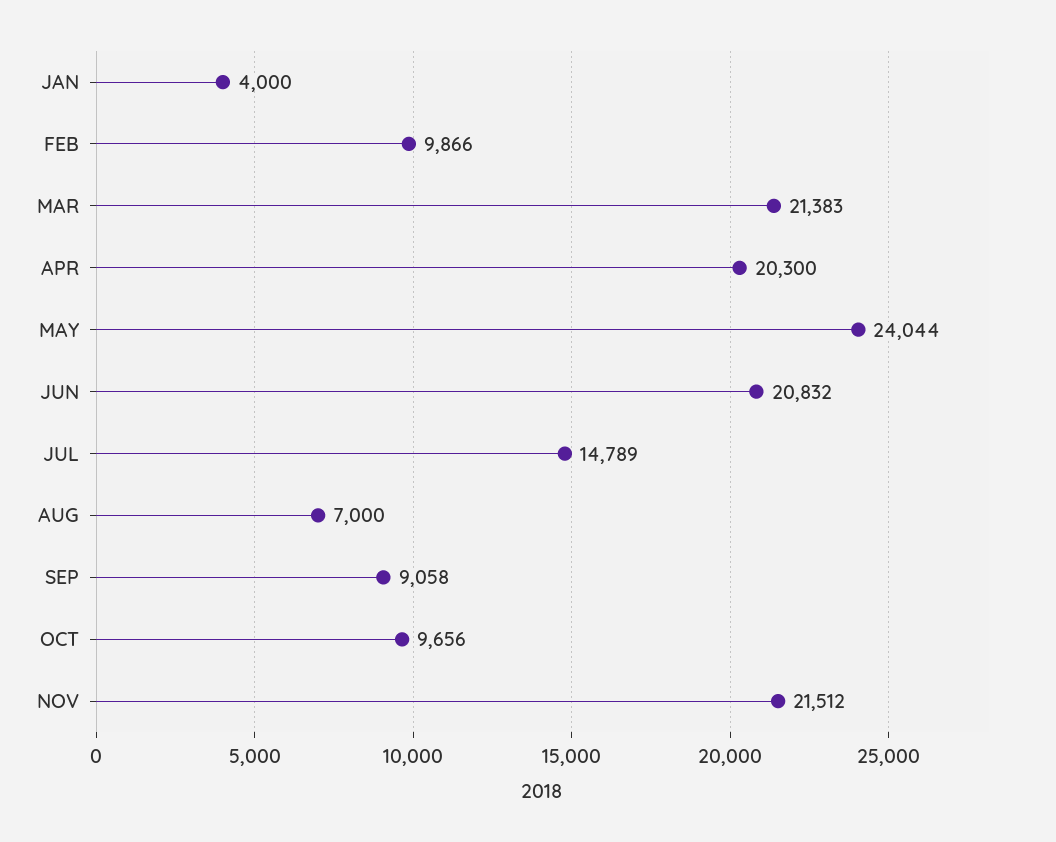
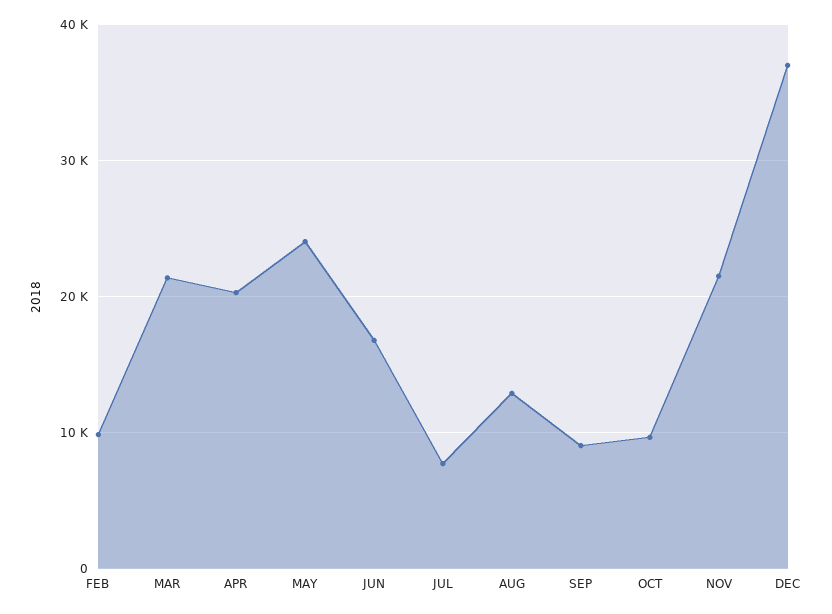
JAN: 4000 -> none
JUN: 20832 -> 17000
JUL: 14789 -> 8000
AUG: 7000 -> 13000
DEC: none -> 37000

